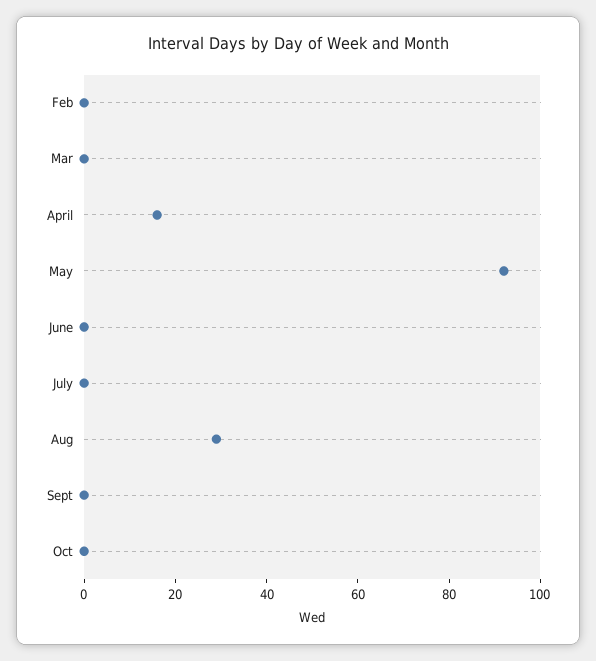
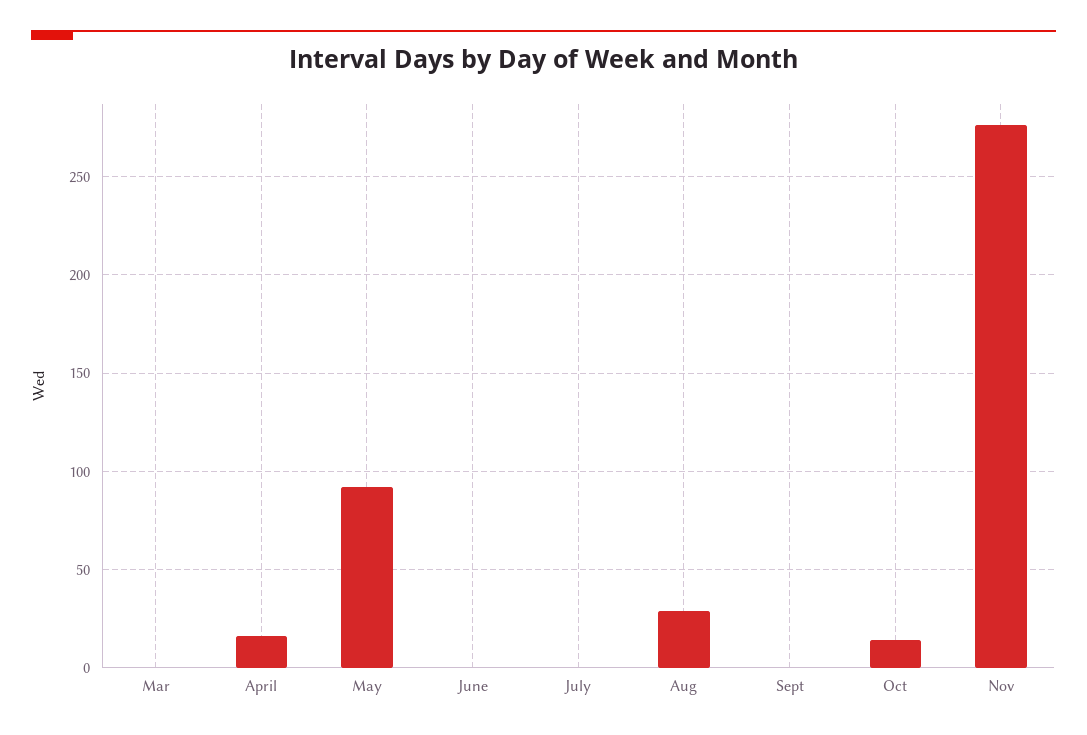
Feb: 0 -> none
Oct: 0 -> 15
Nov: none -> 275

